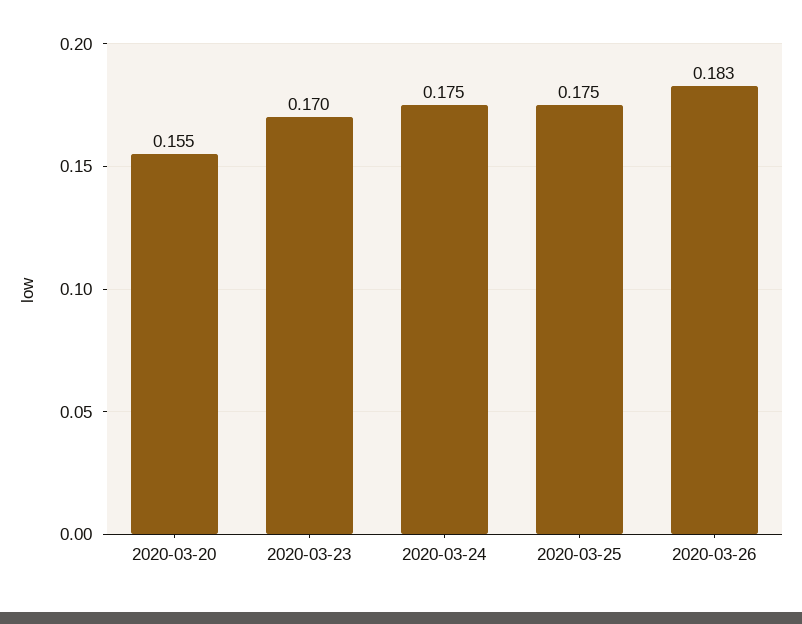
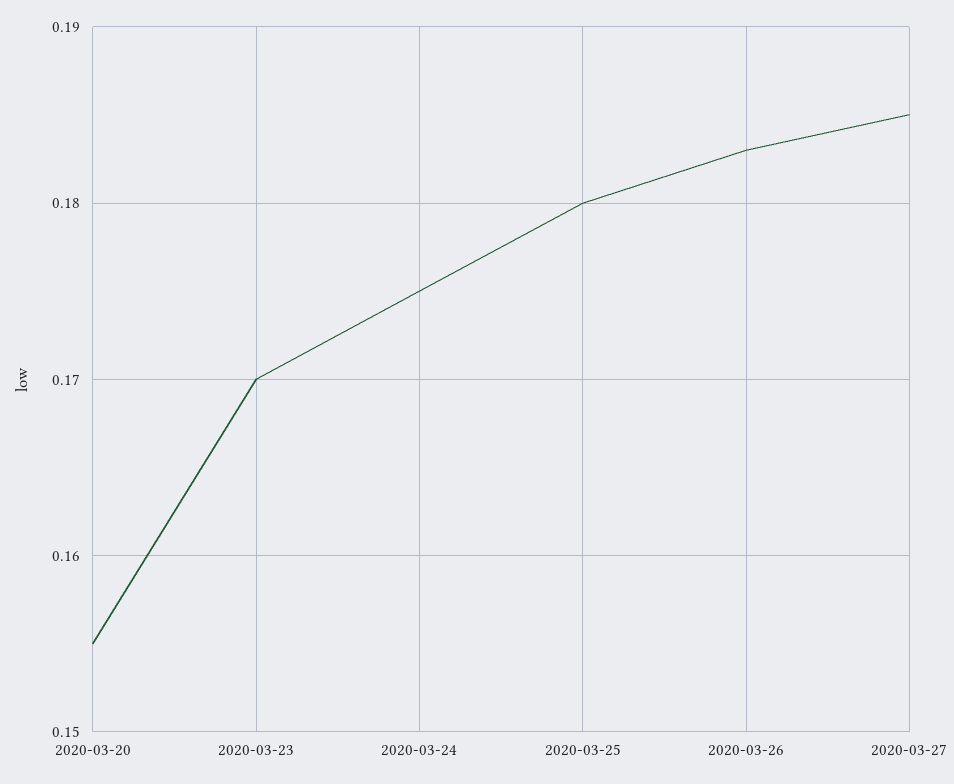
2020-03-25: 0.175 -> 0.18
2020-03-27: none -> 0.185

